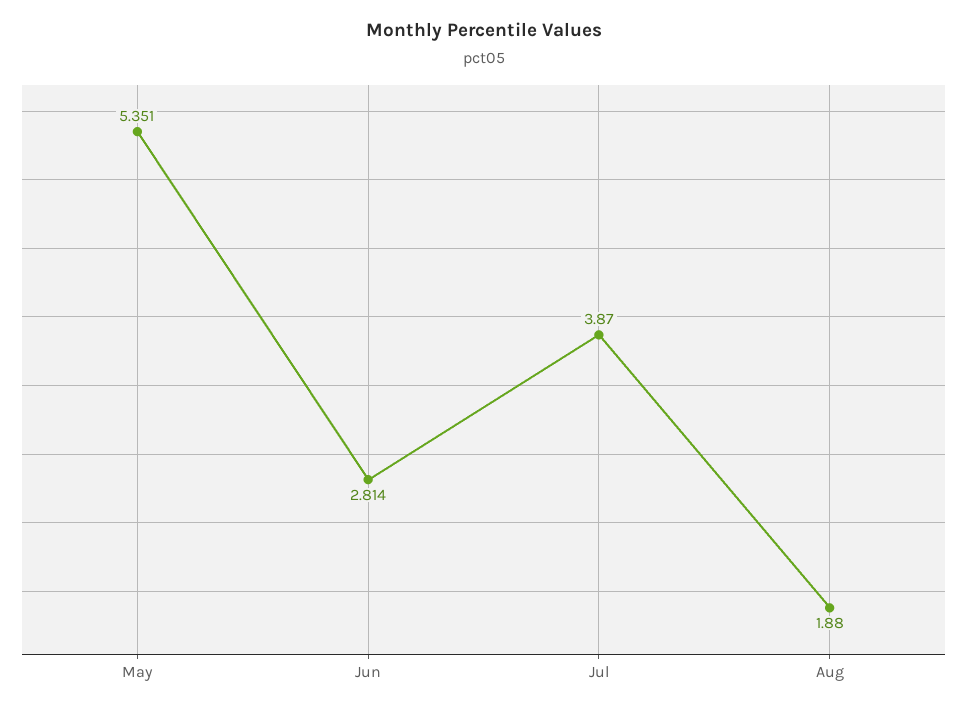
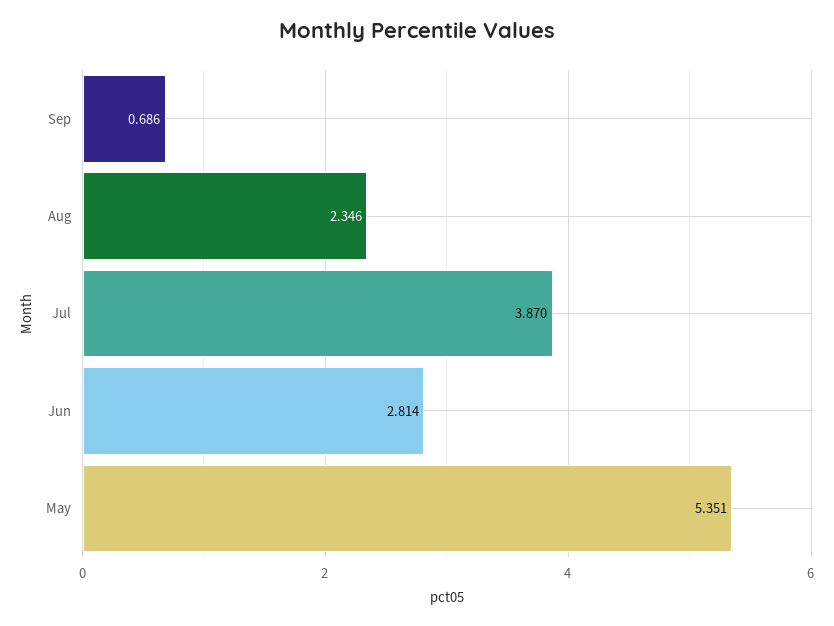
Aug: 1.88 -> 2.346
Sep: none -> 0.686

